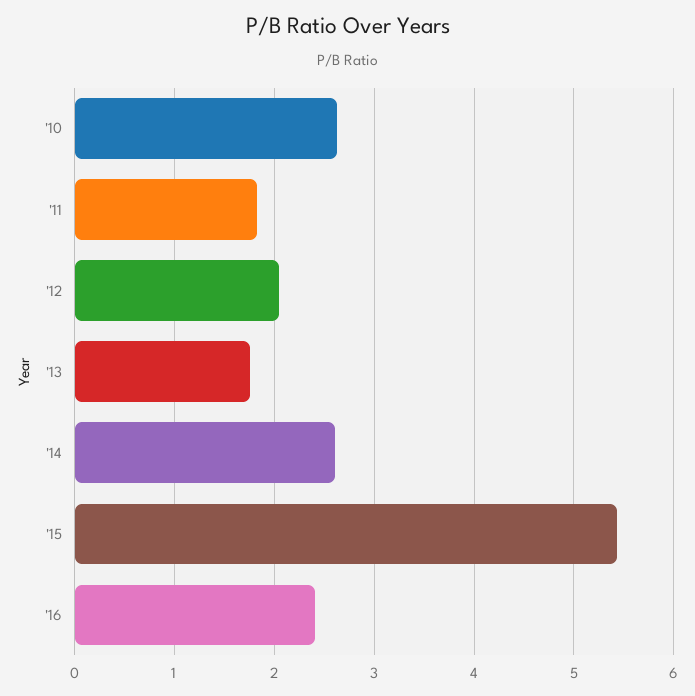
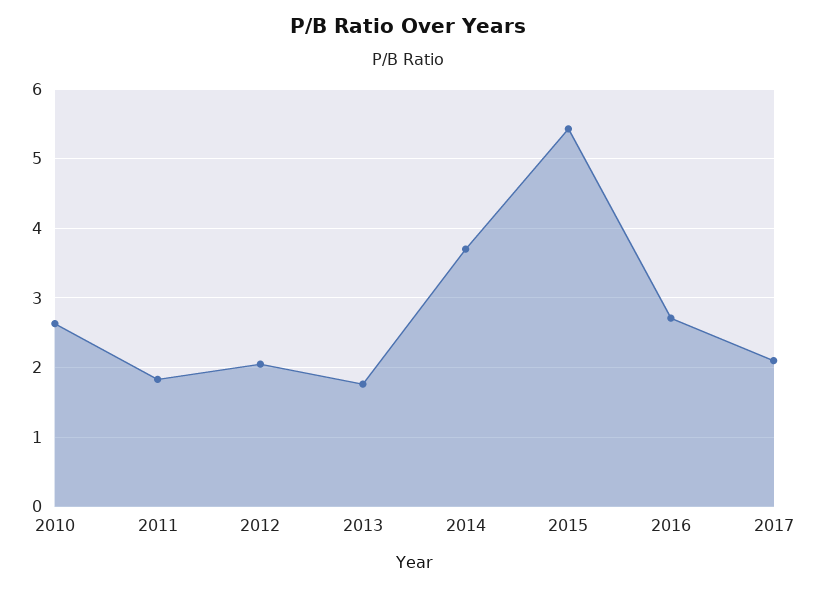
'14: 2.6 -> 3.7
'16: 2.4 -> 2.7
2017: none -> 2.1

